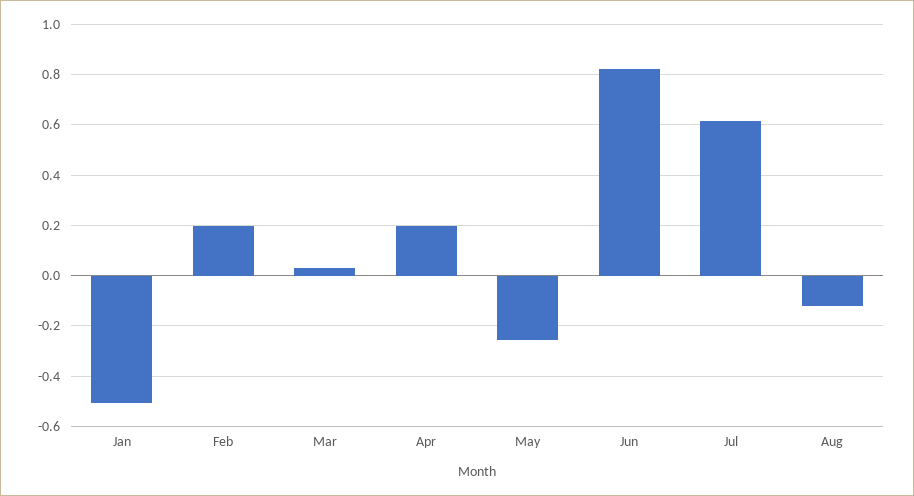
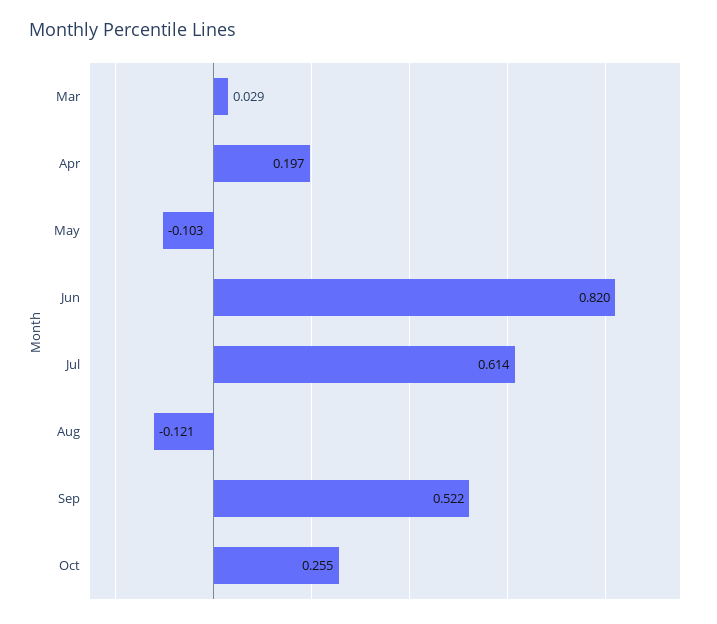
Jan: -0.5 -> none
Feb: 0.2 -> none
May: -0.25 -> -0.103
Sep: none -> 0.522
Oct: none -> 0.255

